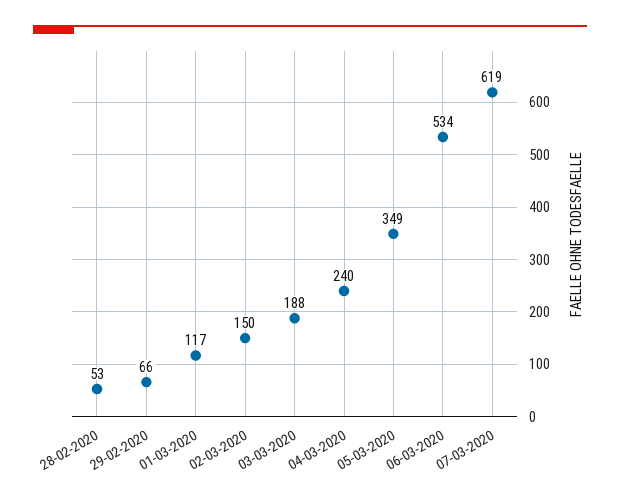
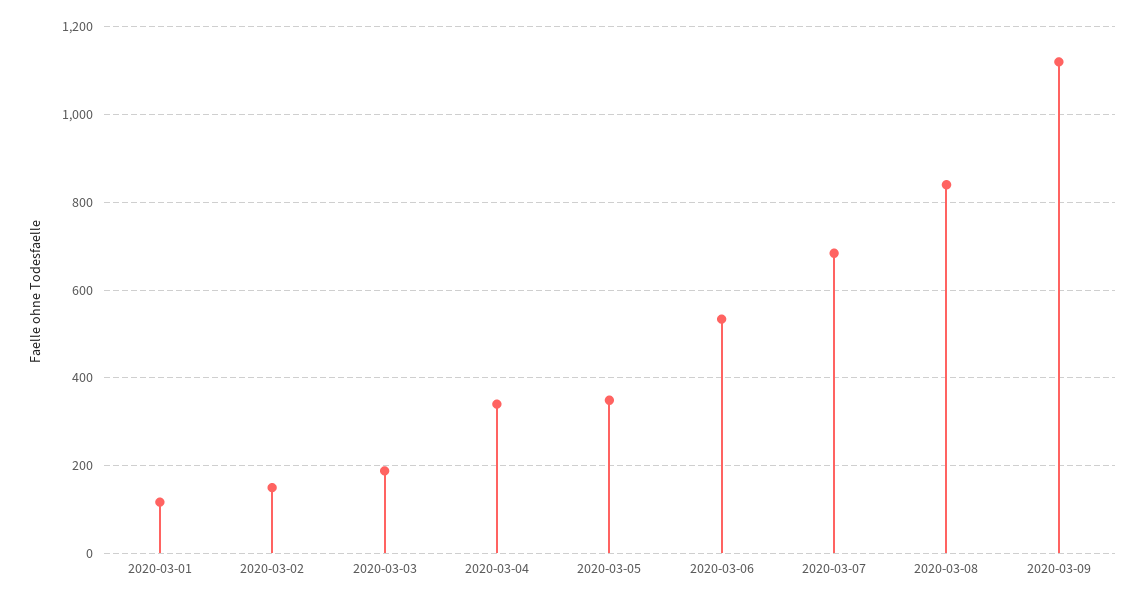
28-02-2020: 53 -> none
29-02-2020: 66 -> none
04-03-2020: 240 -> 340
07-03-2020: 619 -> 680
2020-03-08: none -> 840
2020-03-09: none -> 1120

